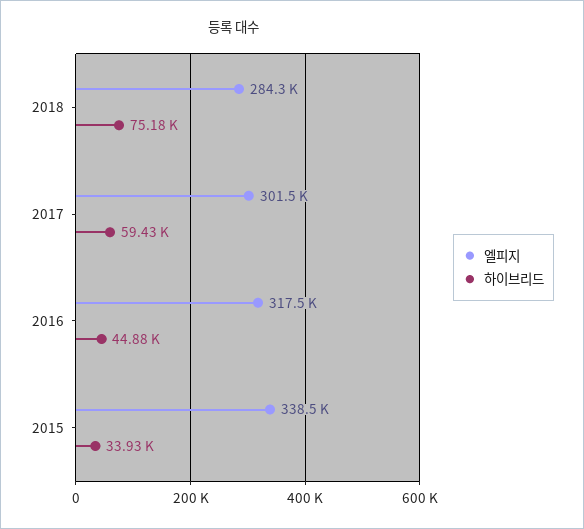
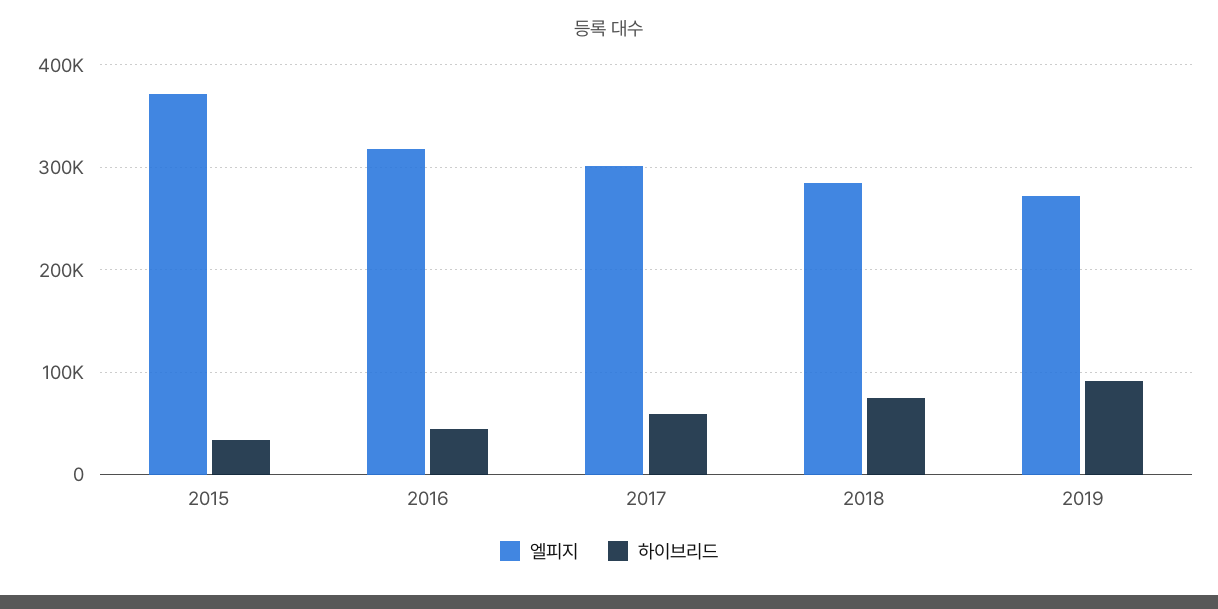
엘피지, 2015: 338500 -> 370000
엘피지, 2019: none -> 270000
하이브리드, 2019: none -> 90000

